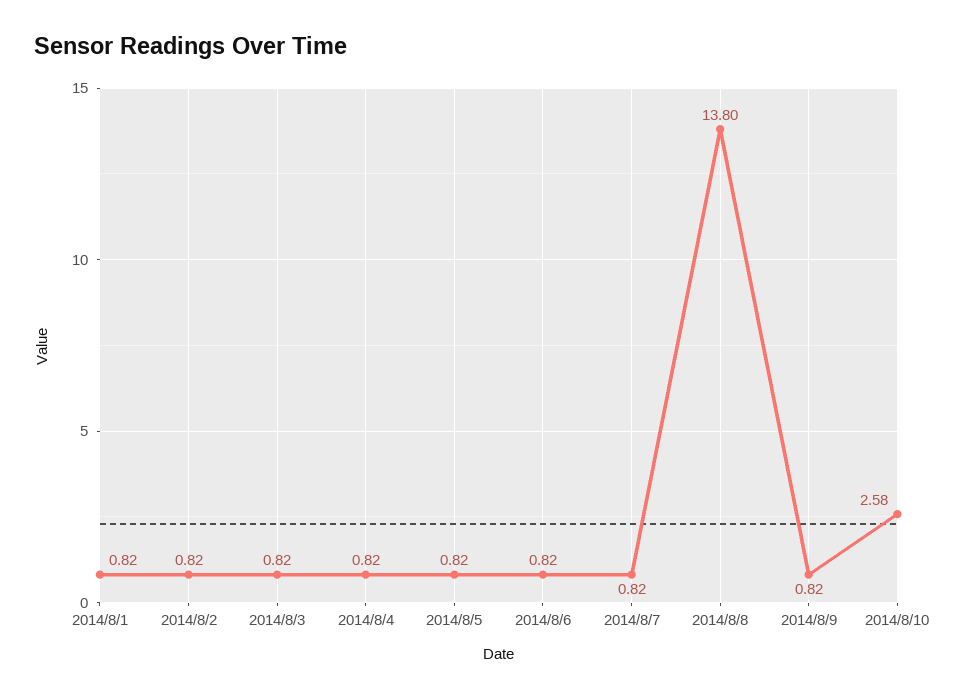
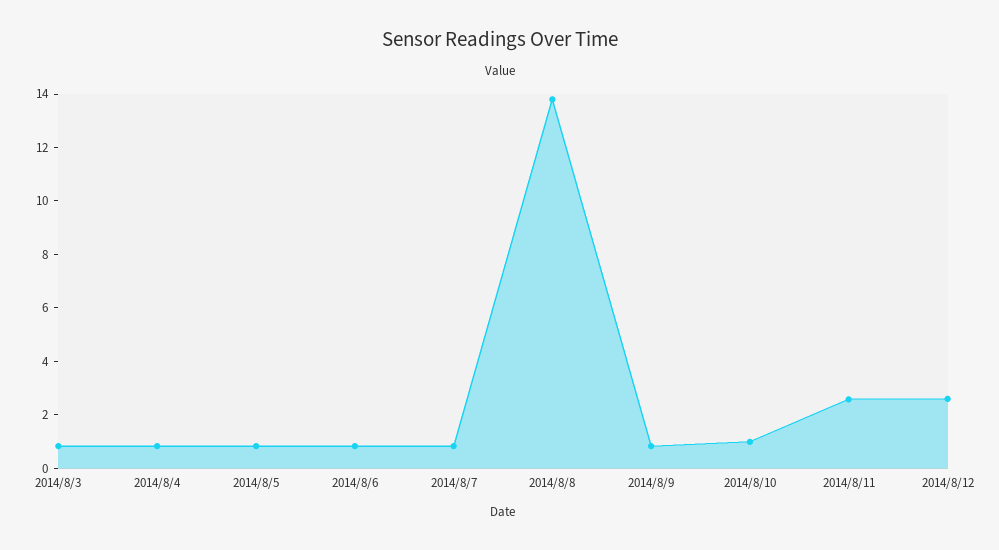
2014/8/1: 0.82 -> none
2014/8/2: 0.82 -> none
2014/8/10: 2.58 -> 1
2014/8/11: none -> 2.5
2014/8/12: none -> 2.5

